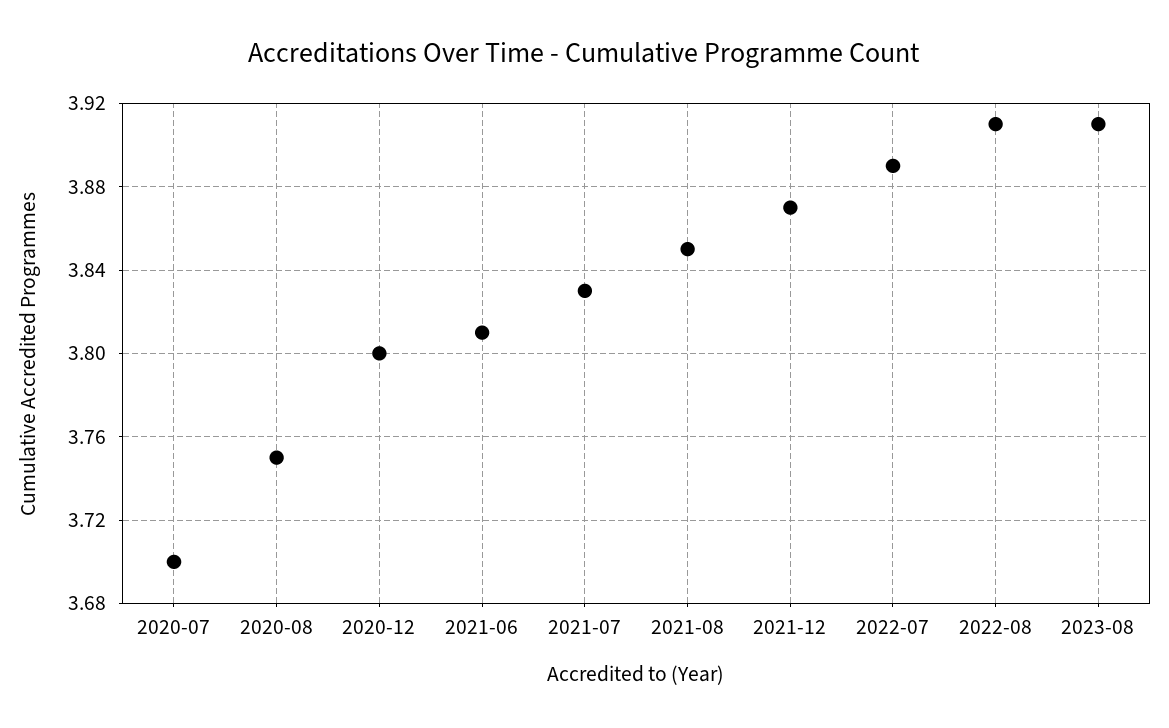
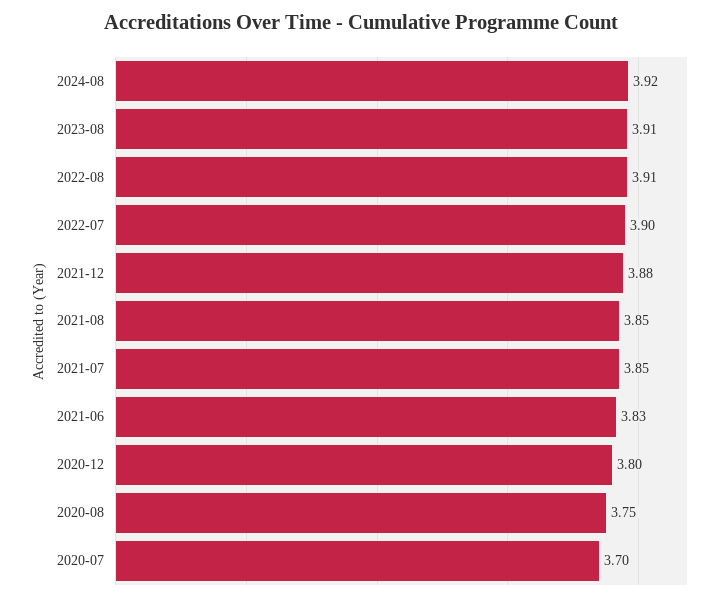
2021-06: 3.81 -> 3.83
2021-07: 3.83 -> 3.85
2021-12: 3.87 -> 3.88
2022-07: 3.89 -> 3.9
2024-08: none -> 3.92

